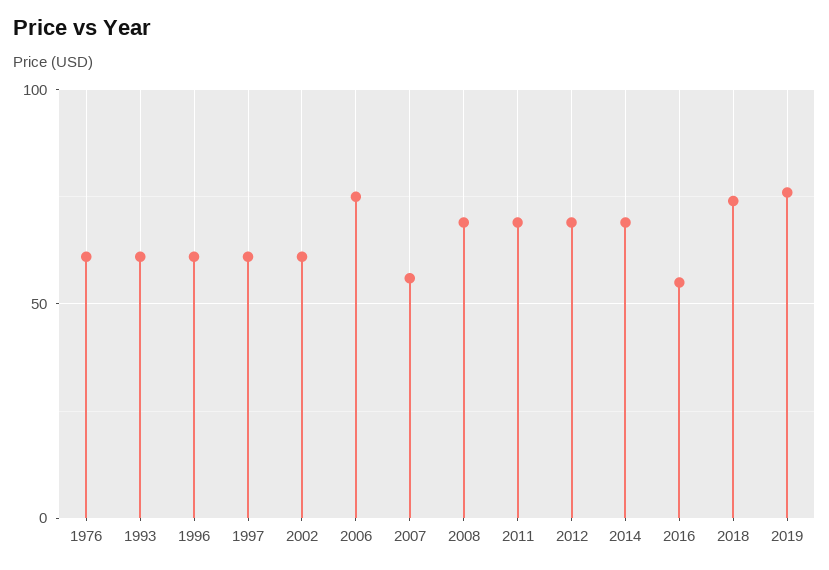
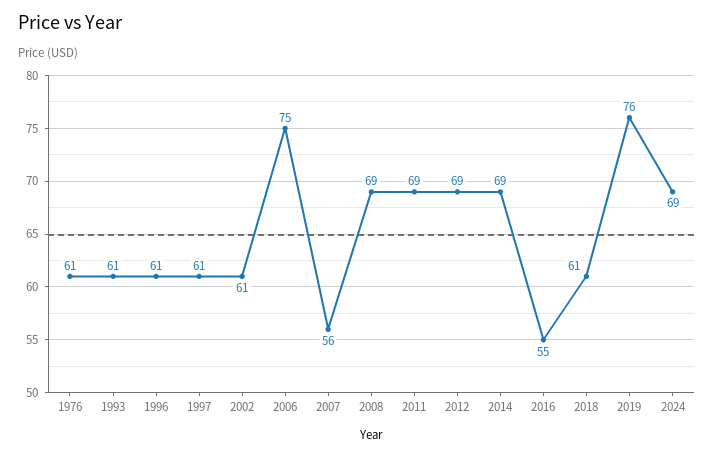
2018: 75 -> 61
2024: none -> 69

